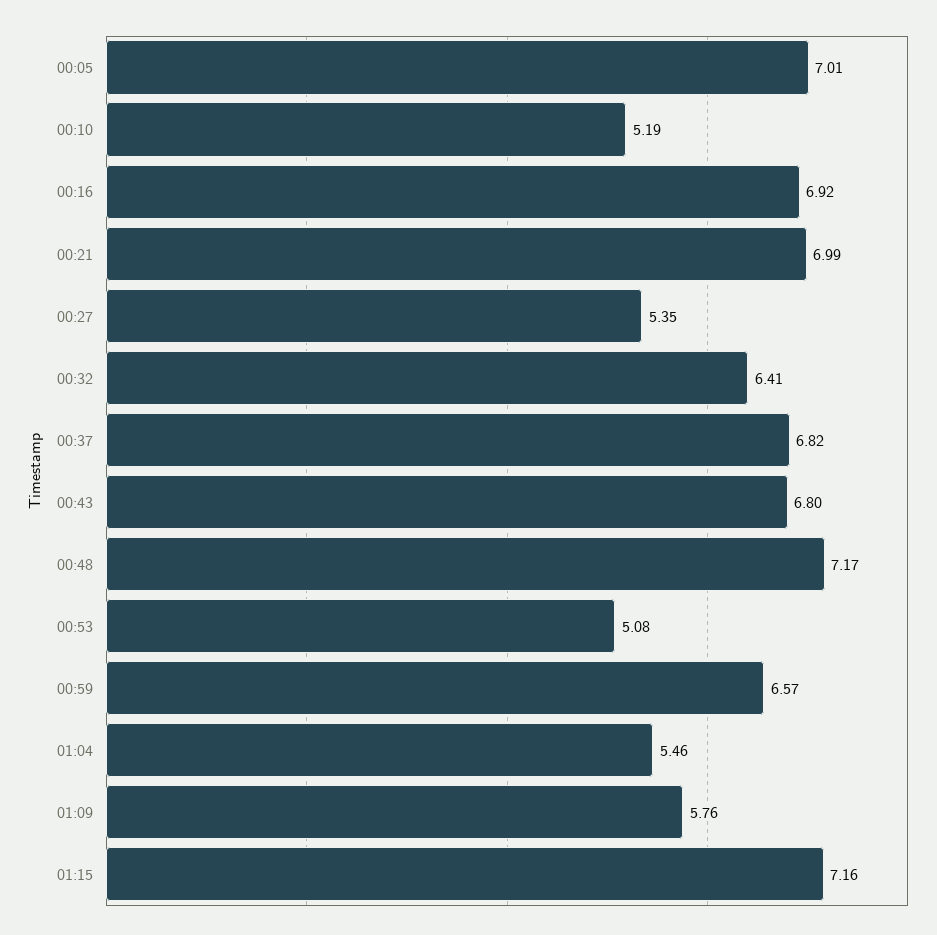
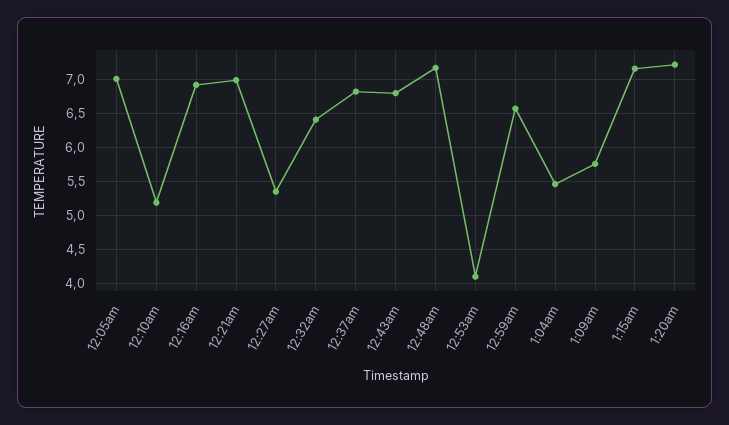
00:53: 5.08 -> 4.1
1:20am: none -> 7.2

